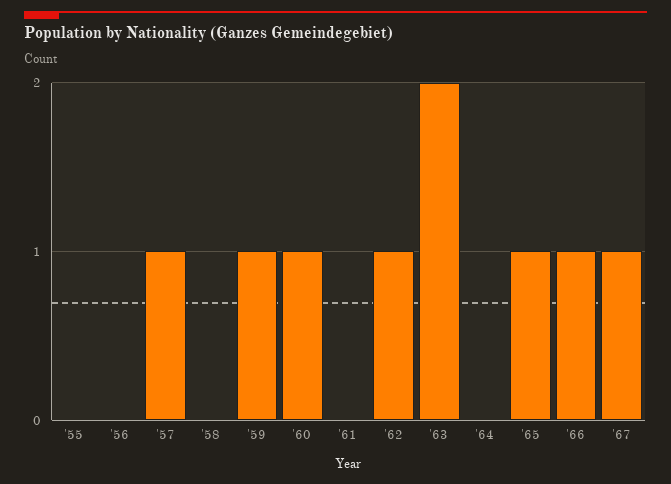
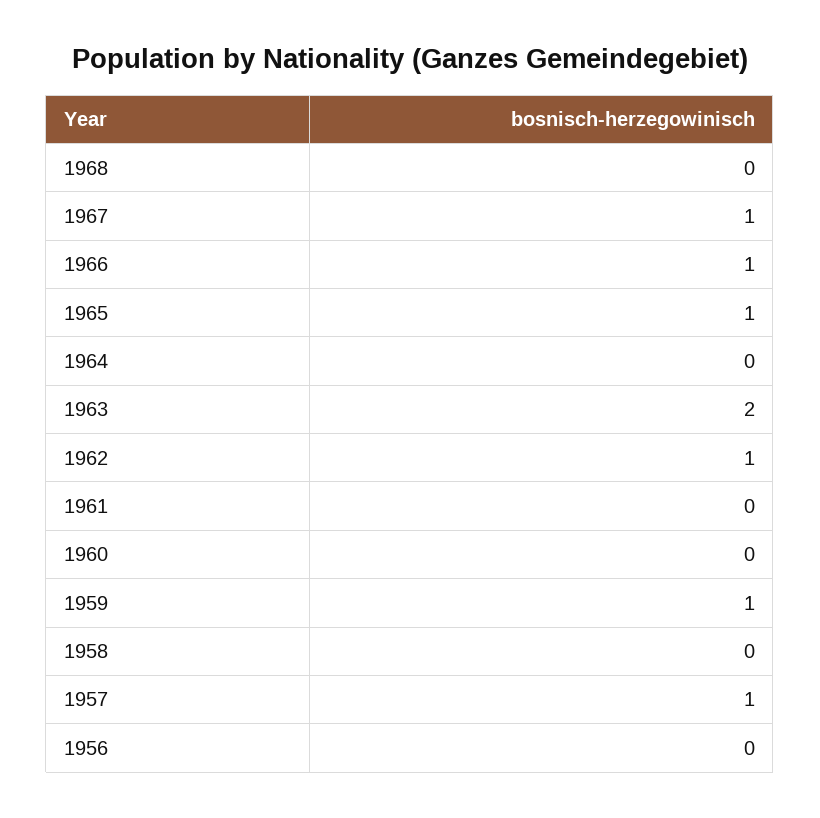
'55: 0 -> none
'60: 1 -> 0
1968: none -> 0

